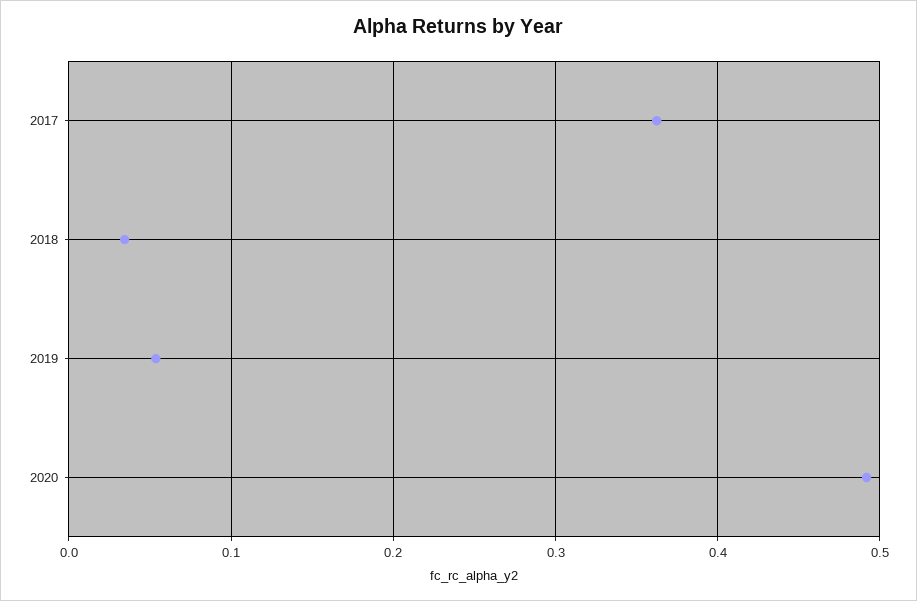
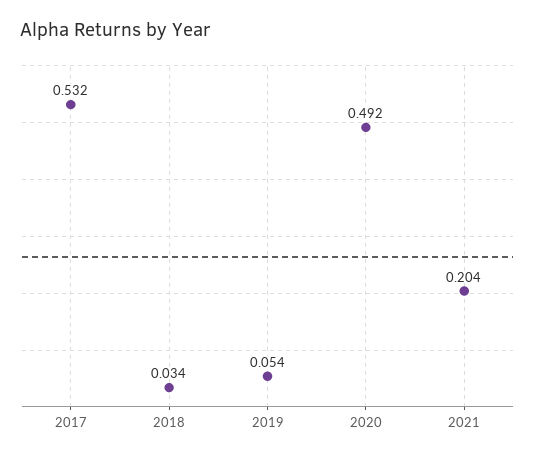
2017: 0.36 -> 0.532
2021: none -> 0.204

